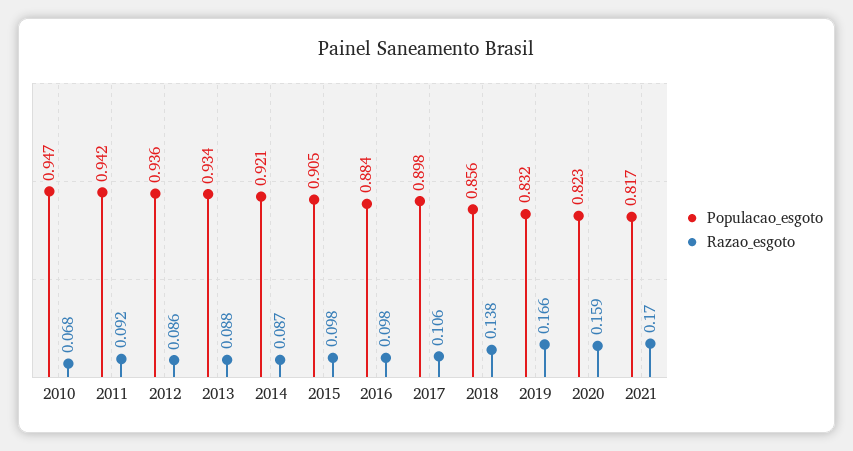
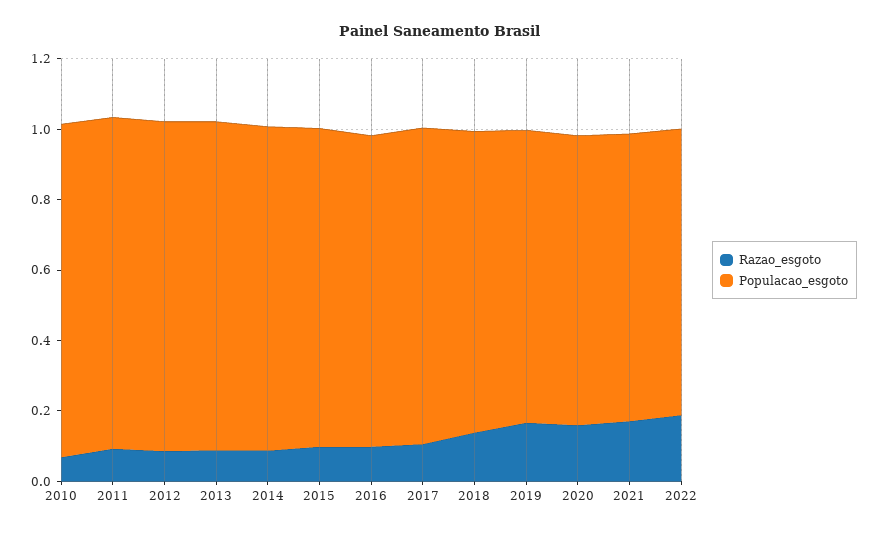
Razao_esgoto, 2022: none -> 0.2
Populacao_esgoto, 2022: none -> 0.8

